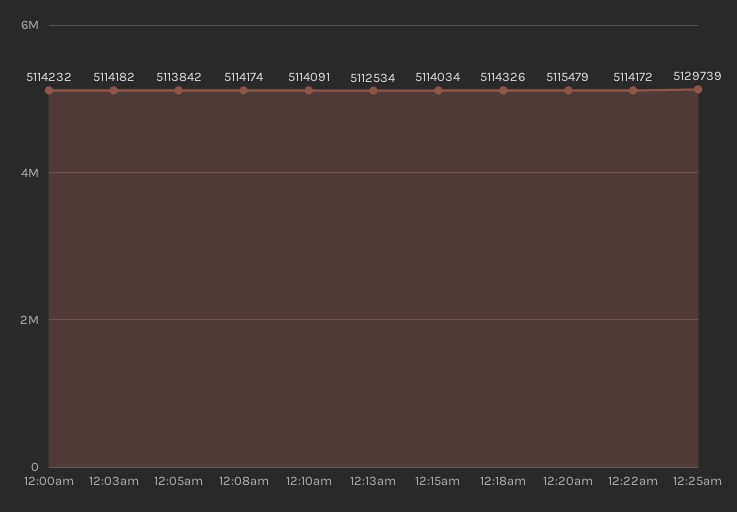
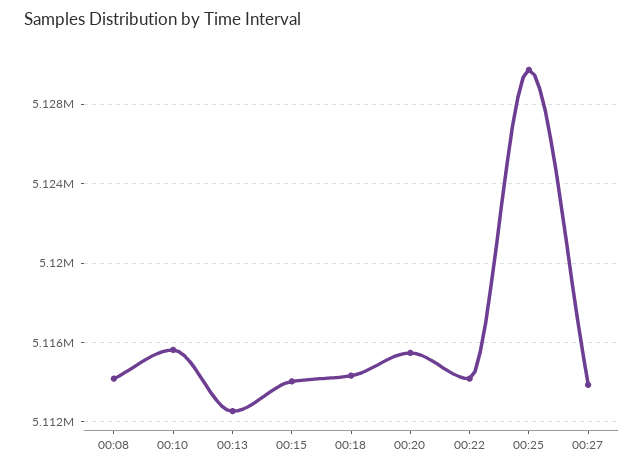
12:00am: 5114232 -> none
12:03am: 5114182 -> none
12:05am: 5113842 -> none
12:10am: 5114091 -> 5115500
00:27: none -> 5114000

